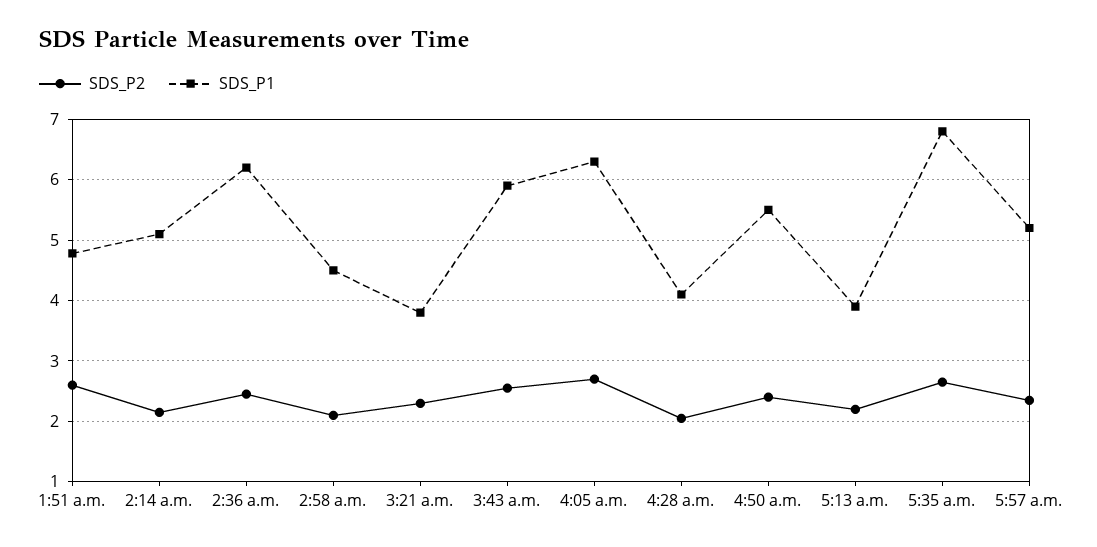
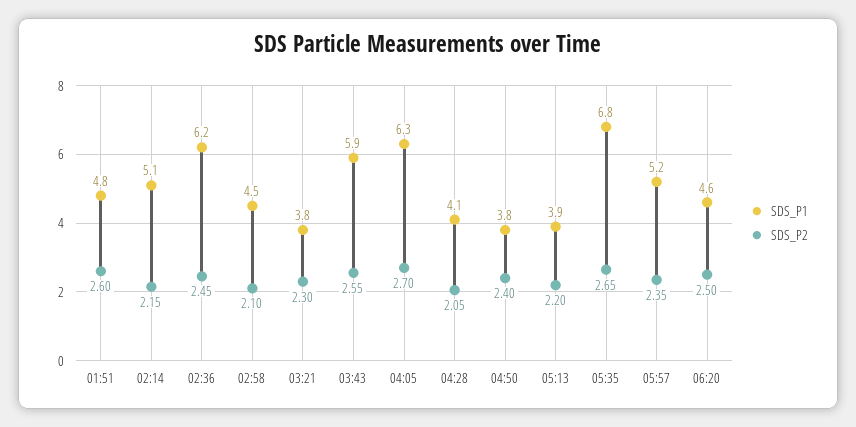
SDS_P1, 4:50 a.m.: 5.5 -> 3.8
SDS_P1, 06:20: none -> 4.6
SDS_P2, 06:20: none -> 2.5

